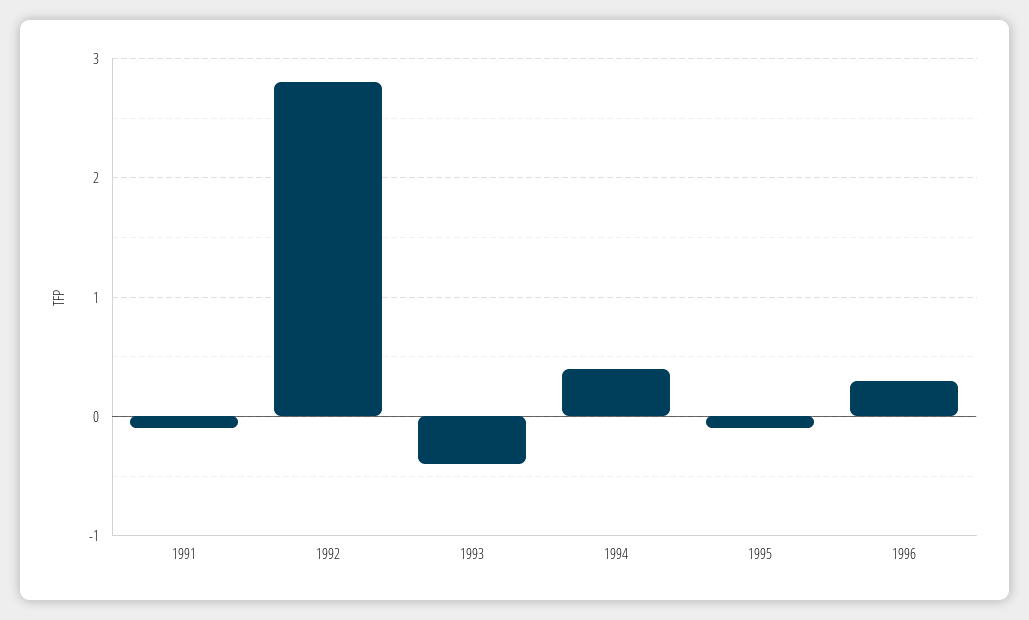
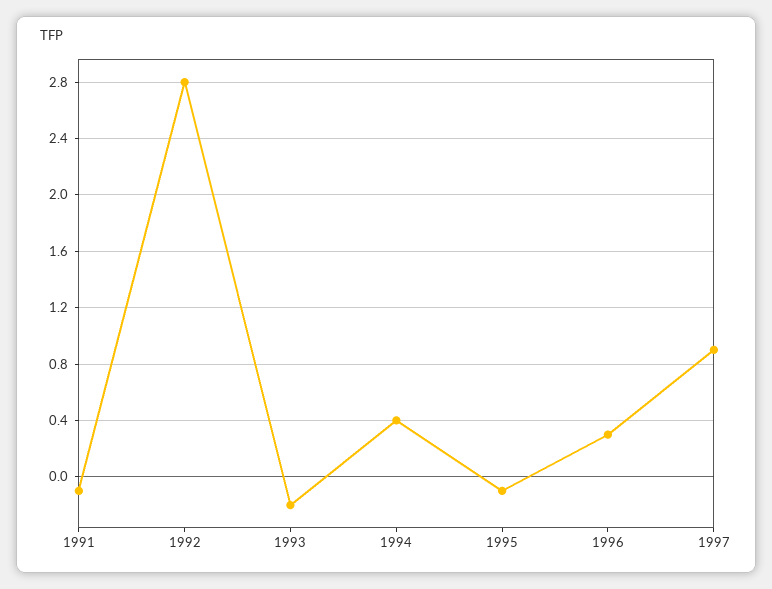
1993: -0.4 -> -0.2
1997: none -> 0.9

